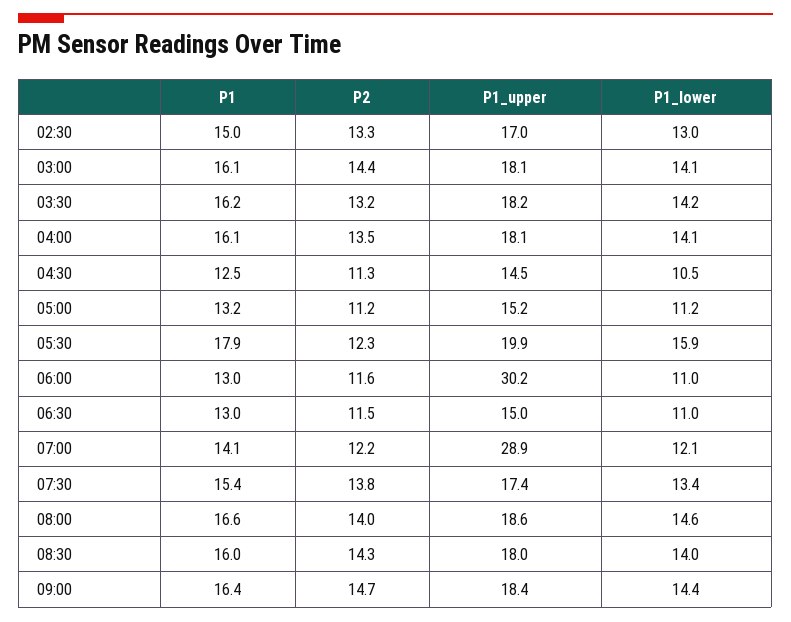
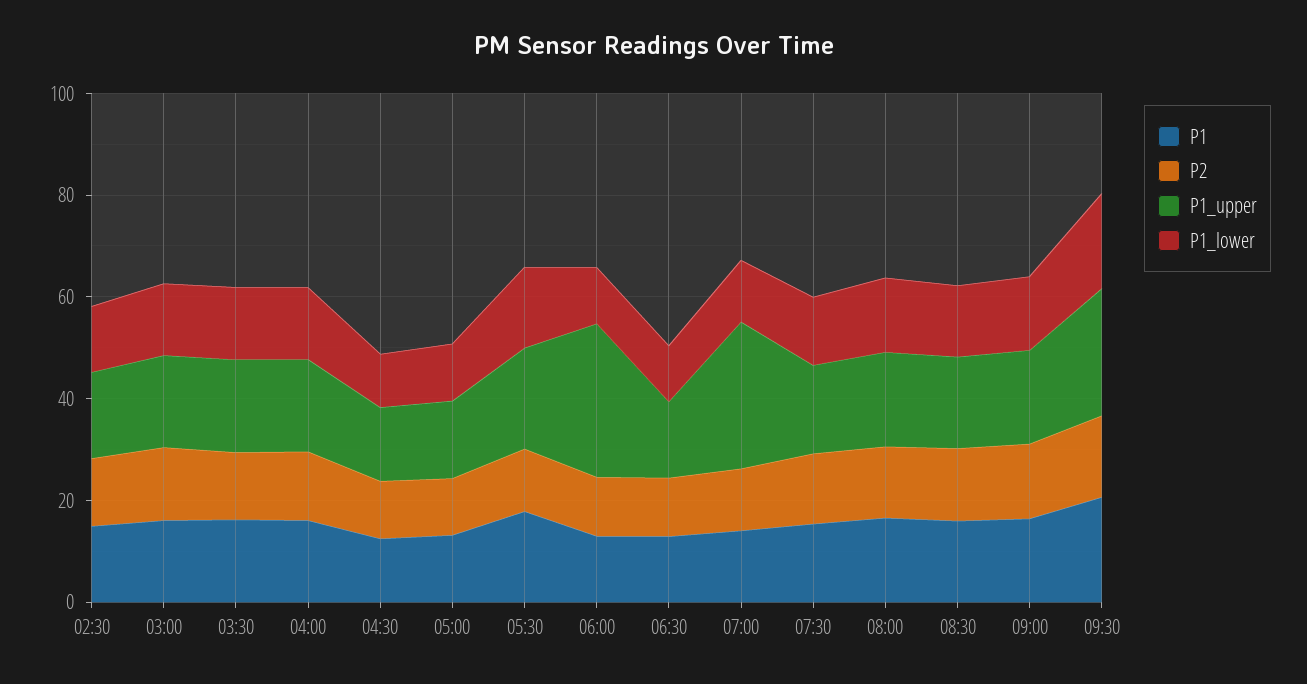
P1, 09:30: none -> 20
P2, 09:30: none -> 15
P1_upper, 09:30: none -> 25
P1_lower, 09:30: none -> 20

